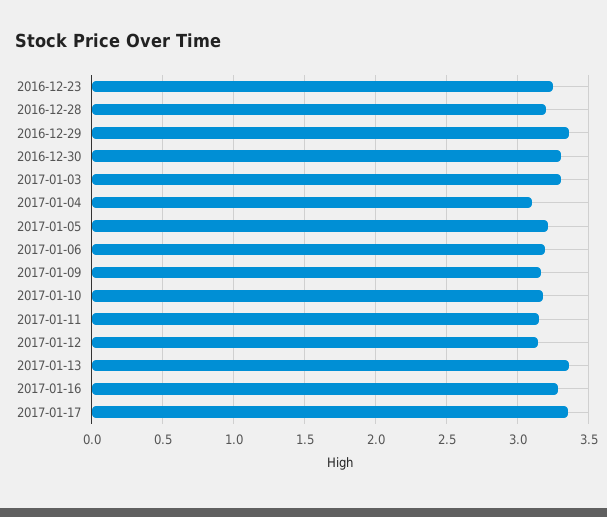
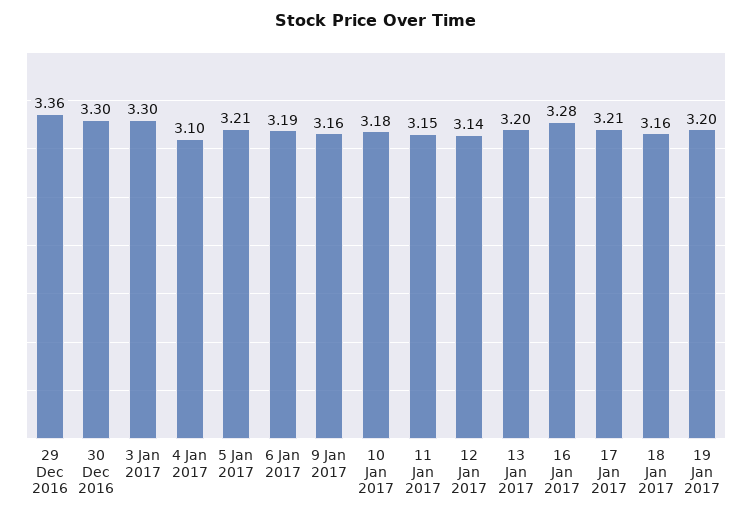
2016-12-23: 3.25 -> none
2016-12-28: 3.2 -> none
2017-01-13: 3.35 -> 3.2
2017-01-17: 3.35 -> 3.21
18 Jan 2017: none -> 3.16
19 Jan 2017: none -> 3.2

